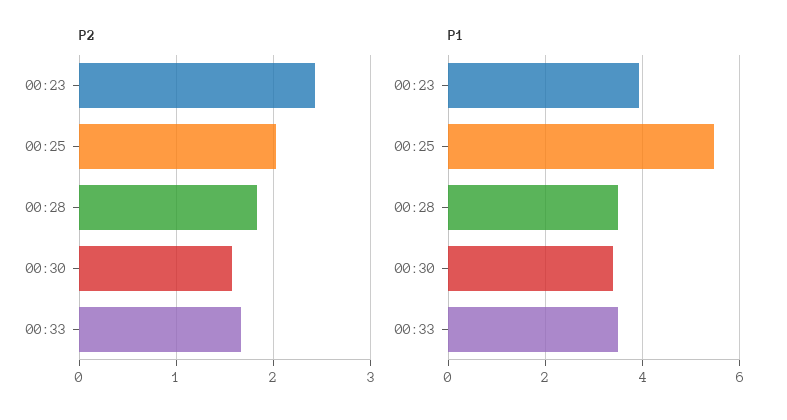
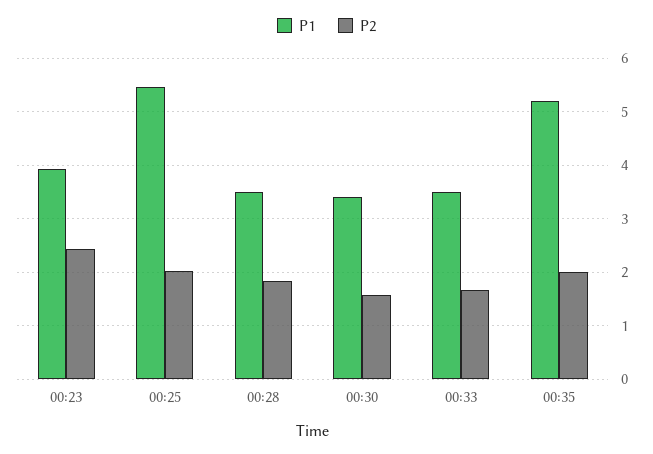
P1, 00:35: none -> 5.2
P2, 00:35: none -> 2

